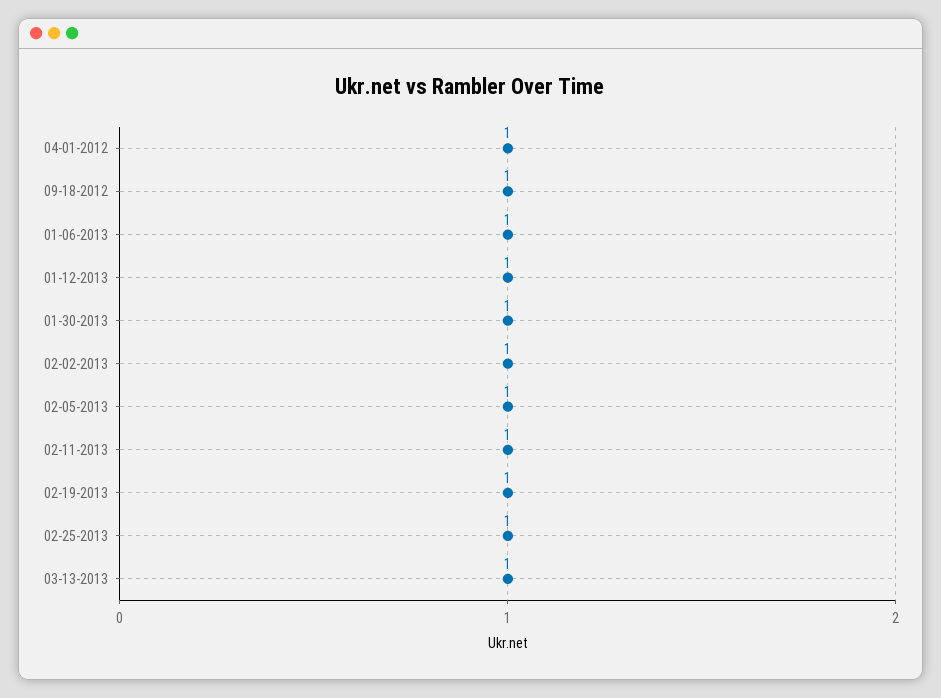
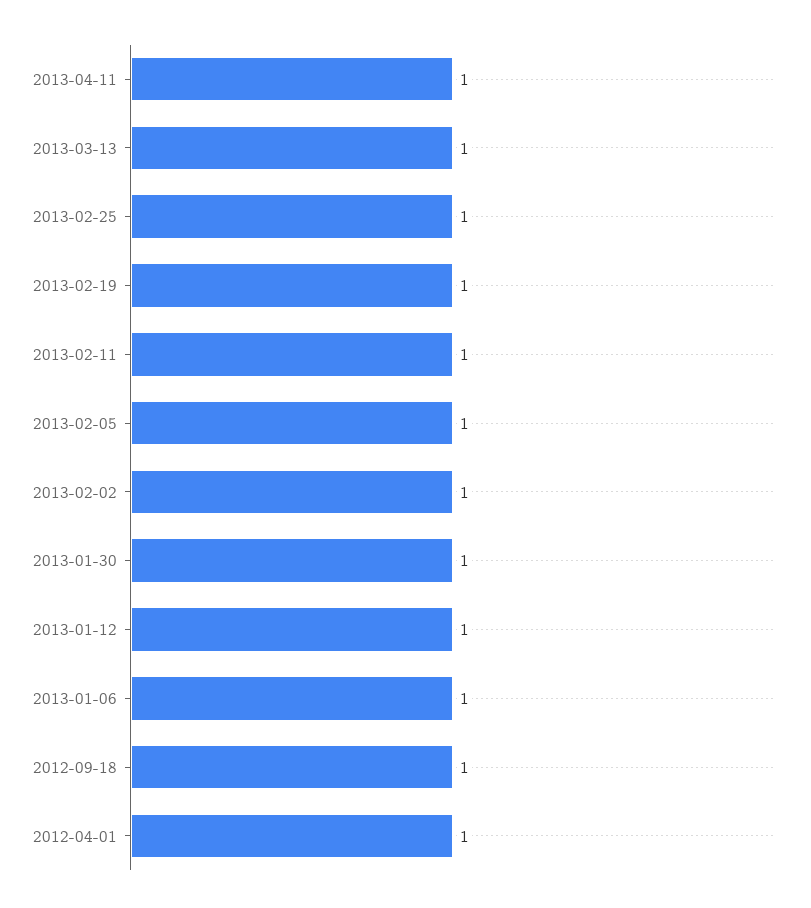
2013-04-11: none -> 1

